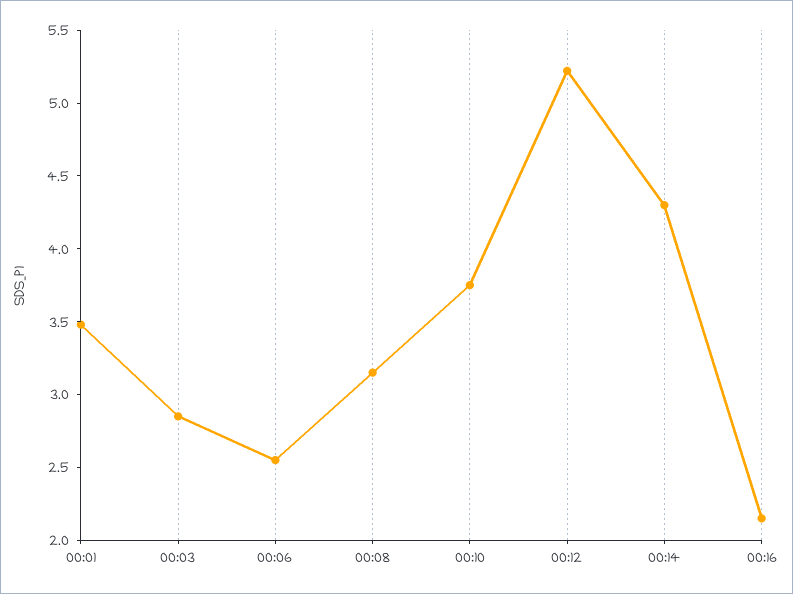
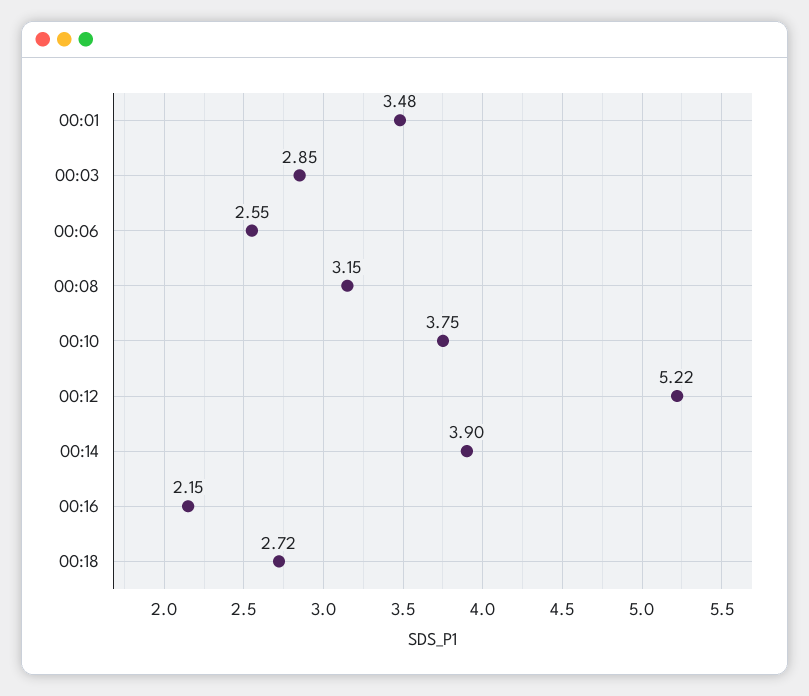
00:14: 4.3 -> 3.9
00:18: none -> 2.72

